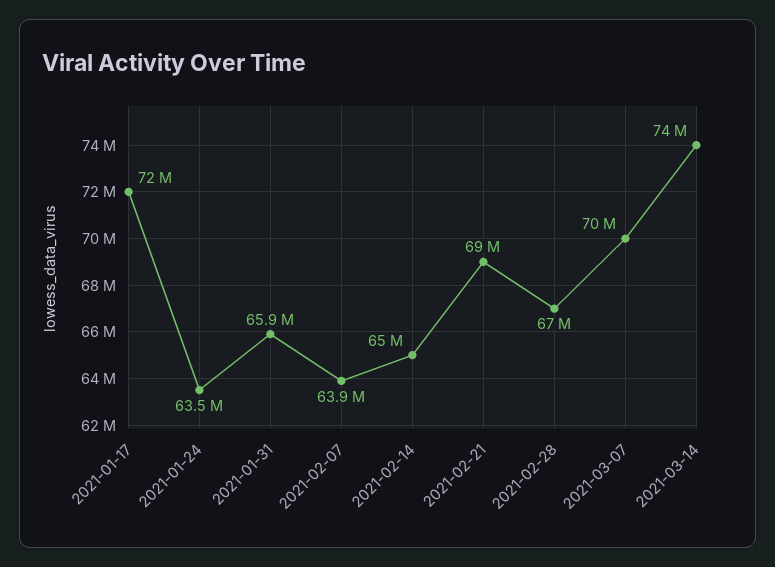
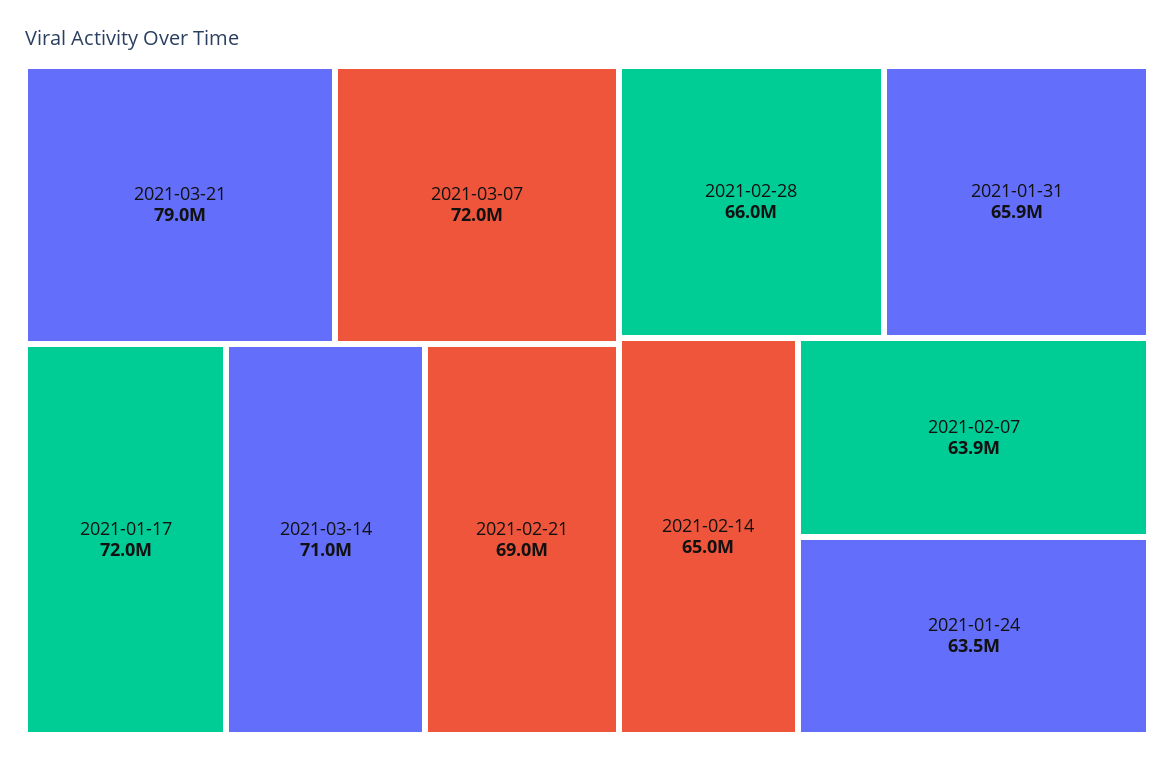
2021-02-28: 67000000 -> 66000000
2021-03-07: 70000000 -> 72000000
2021-03-14: 74000000 -> 71000000
2021-03-21: none -> 79000000

